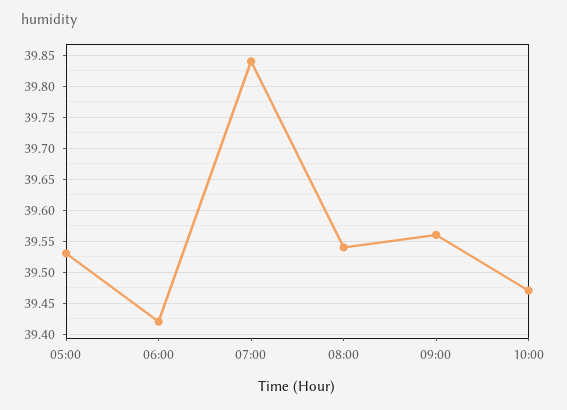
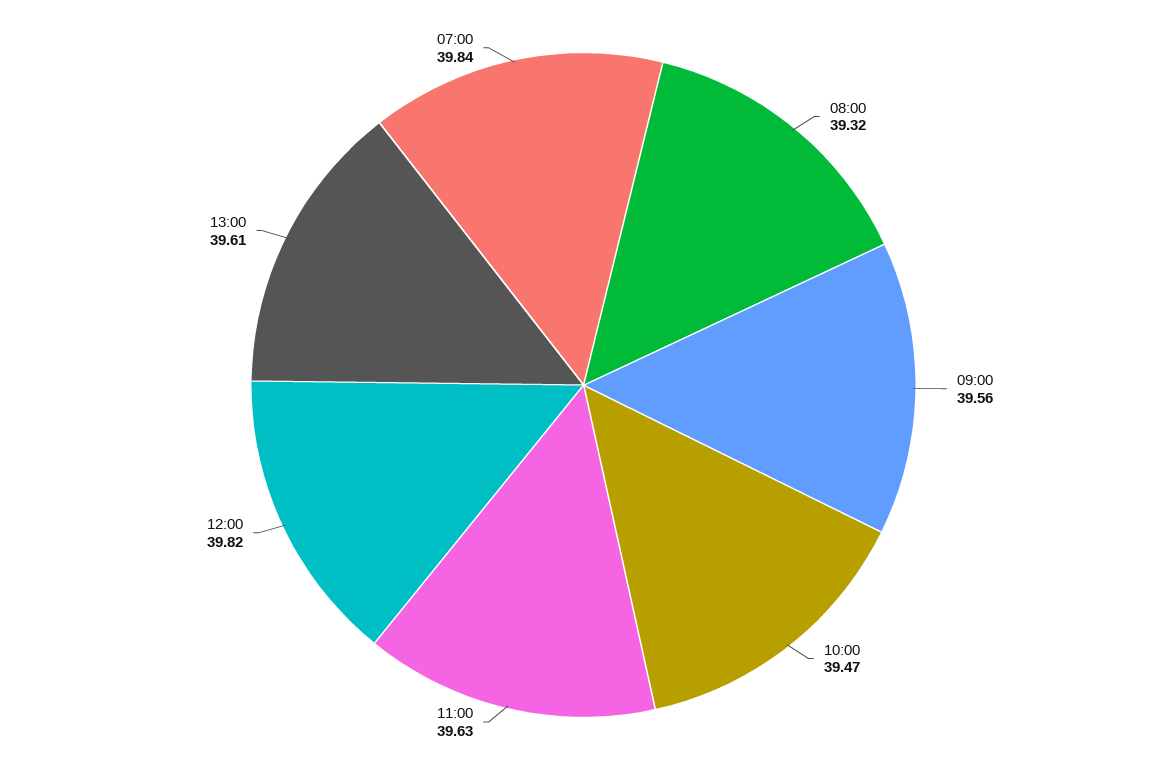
05:00: 39.53 -> none
06:00: 39.42 -> none
08:00: 39.54 -> 39.32
11:00: none -> 39.63
12:00: none -> 39.82
13:00: none -> 39.61

